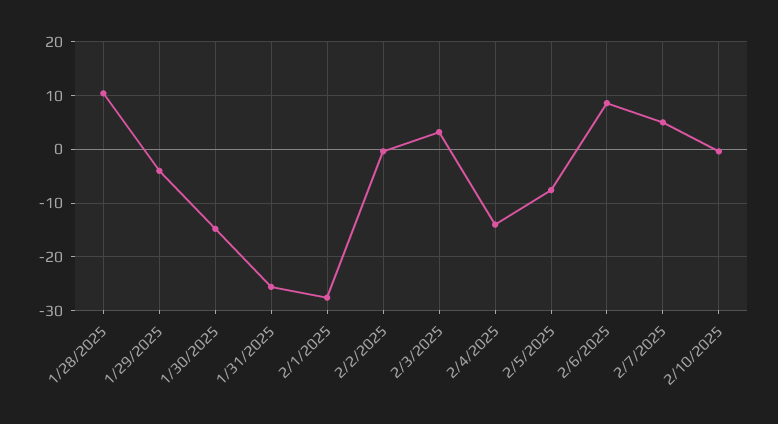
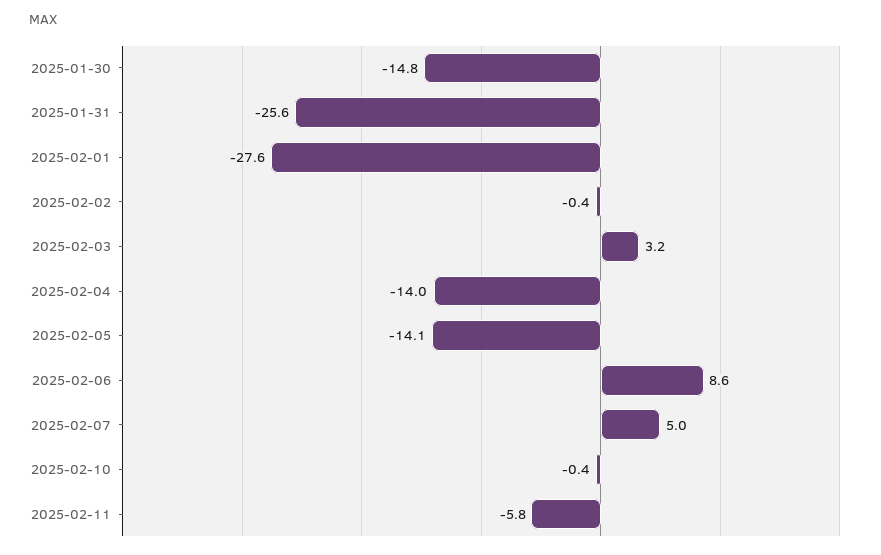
1/28/2025: 10 -> none
1/29/2025: -4 -> none
2/5/2025: -8 -> -14.1
2025-02-11: none -> -5.8

